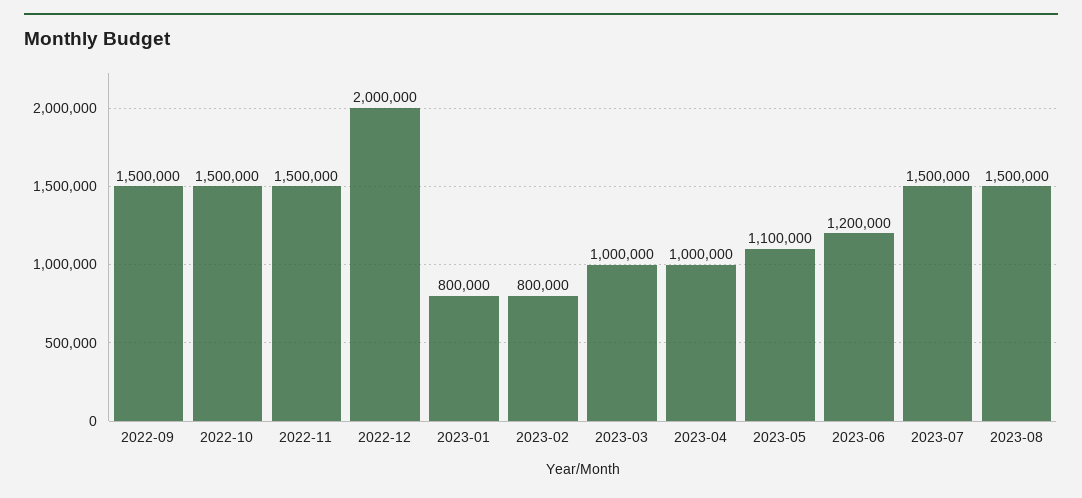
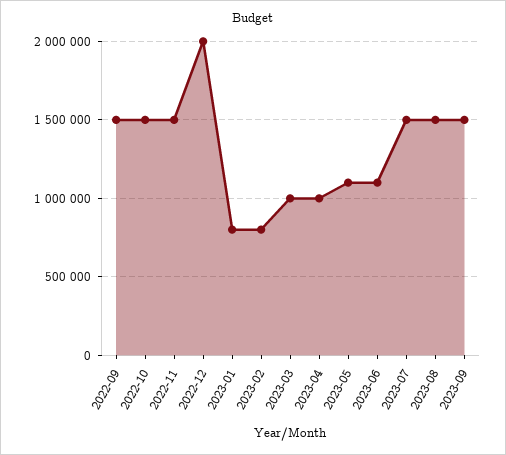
2023-06: 1200000 -> 1100000
2023-09: none -> 1500000

